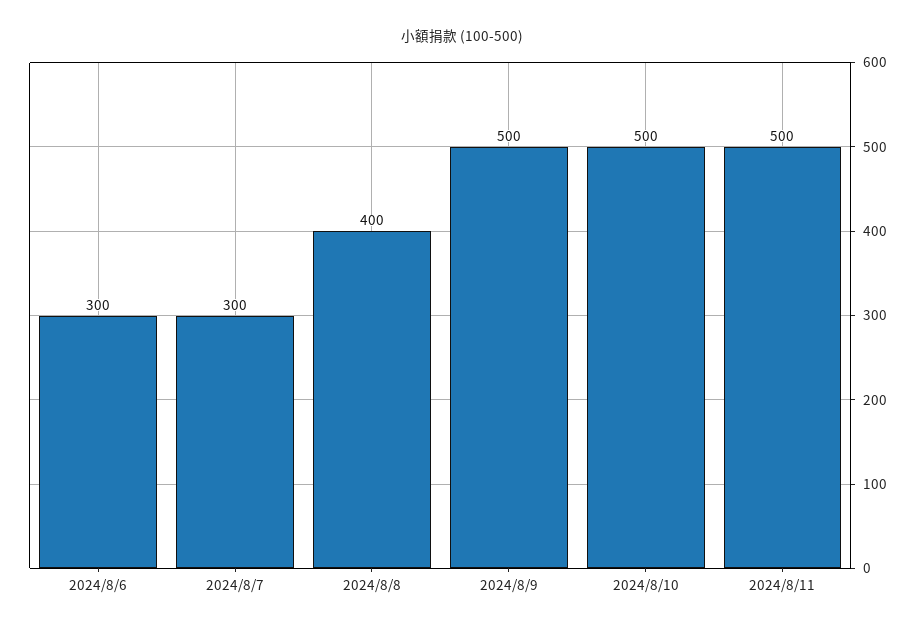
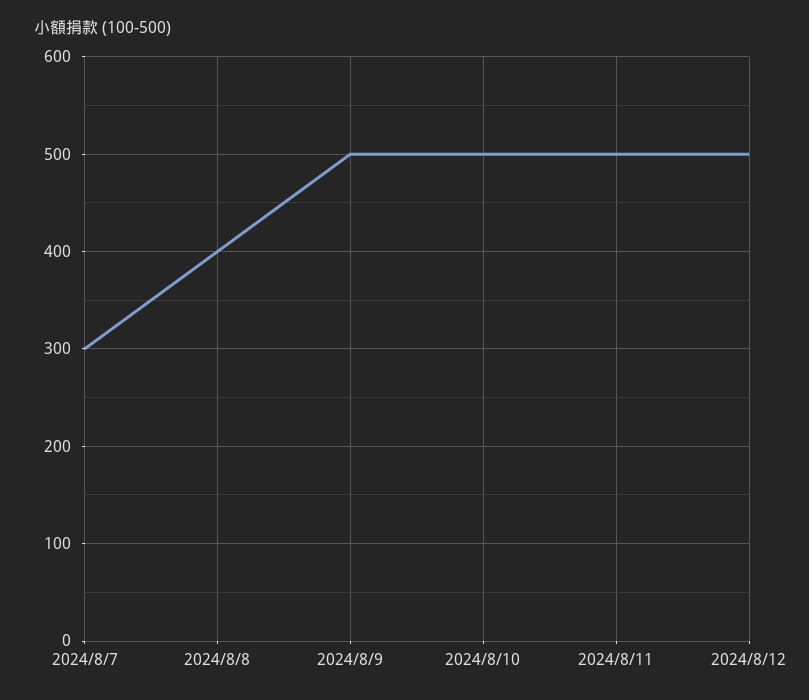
2024/8/6: 300 -> none
2024/8/12: none -> 500

